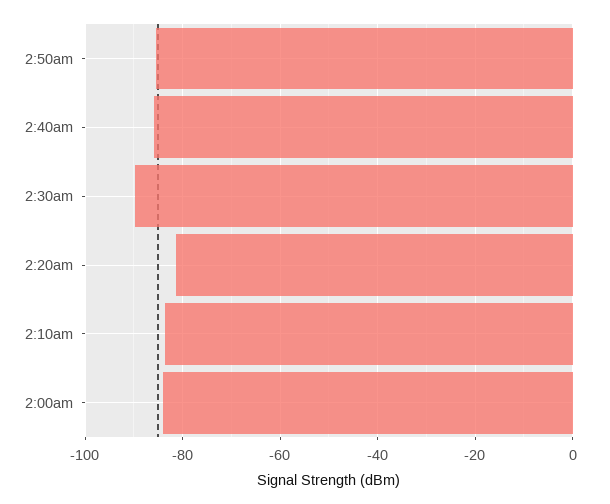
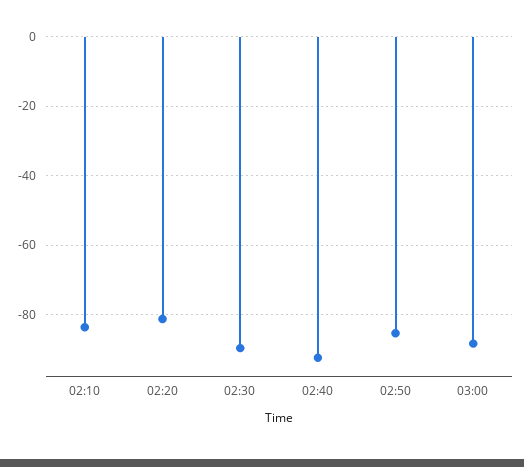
2:40am: -86 -> -92
2:00am: -84 -> none
03:00: none -> -88

